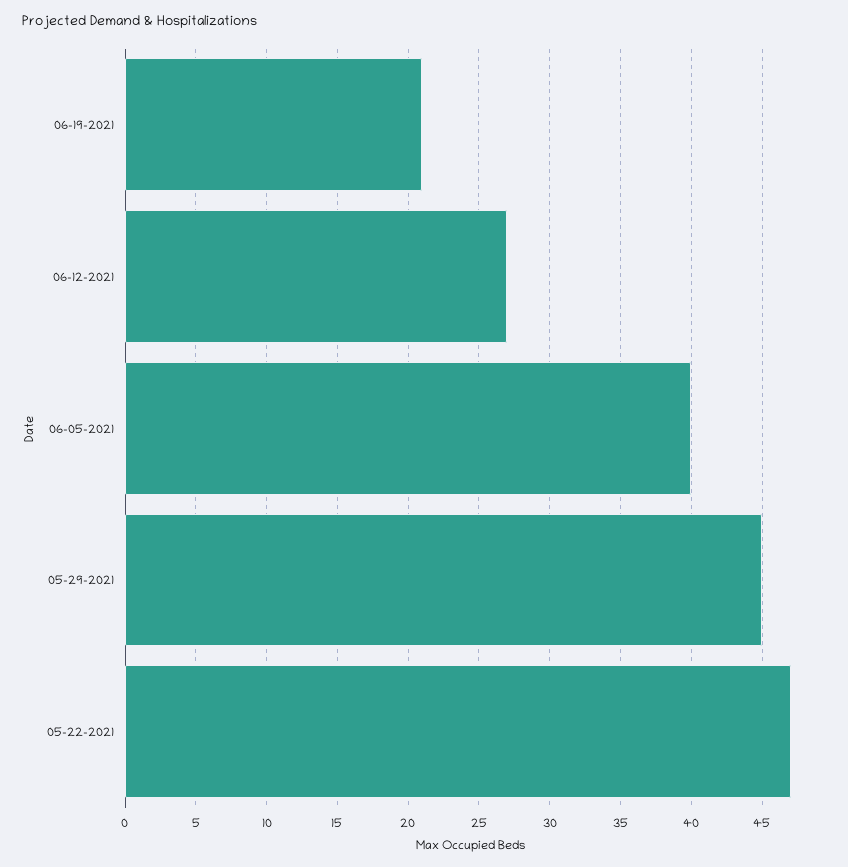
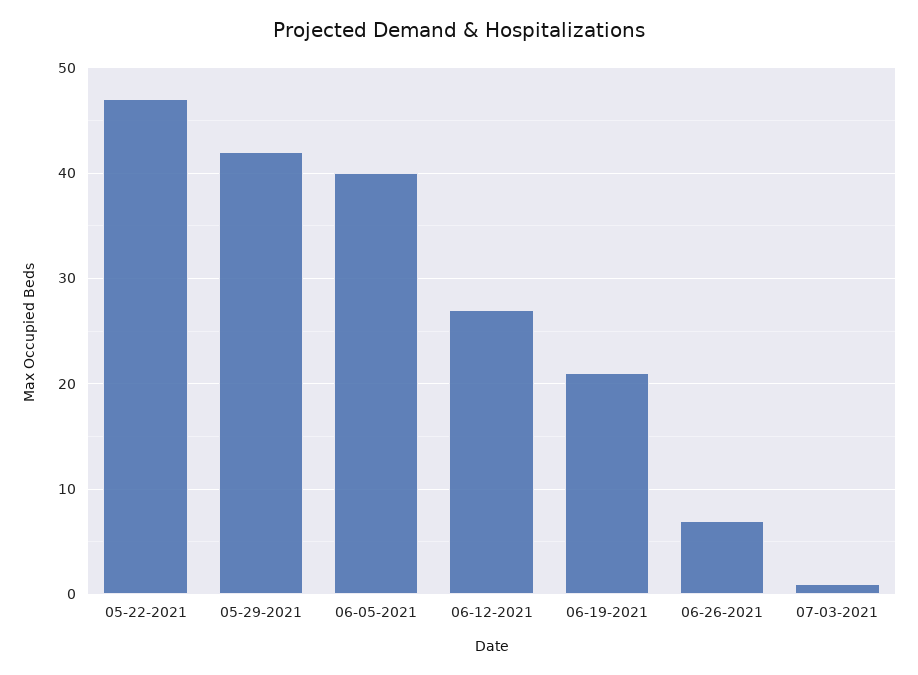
05-29-2021: 45 -> 42
06-26-2021: none -> 7
07-03-2021: none -> 1

